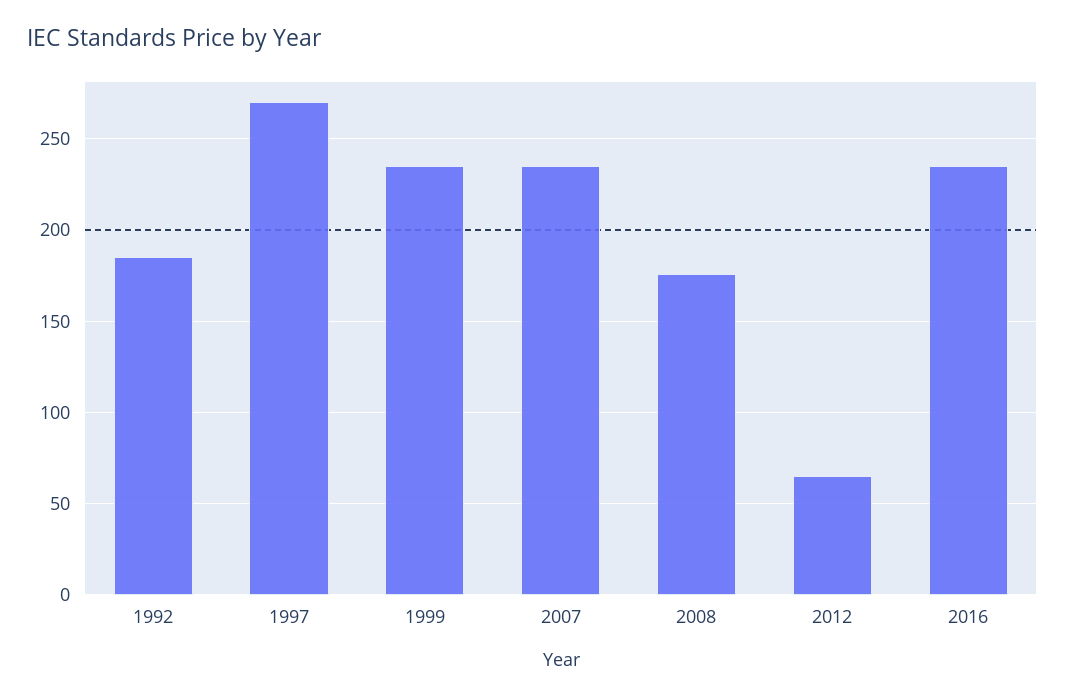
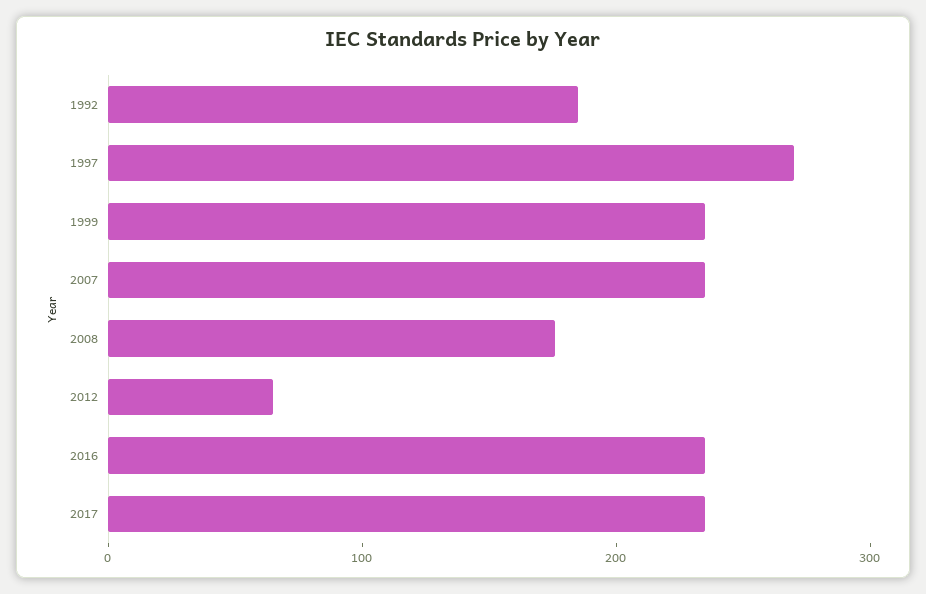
2017: none -> 240

